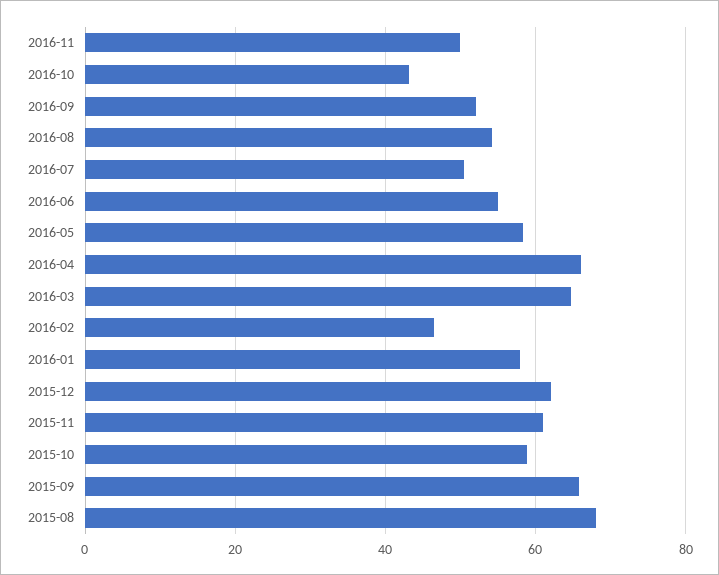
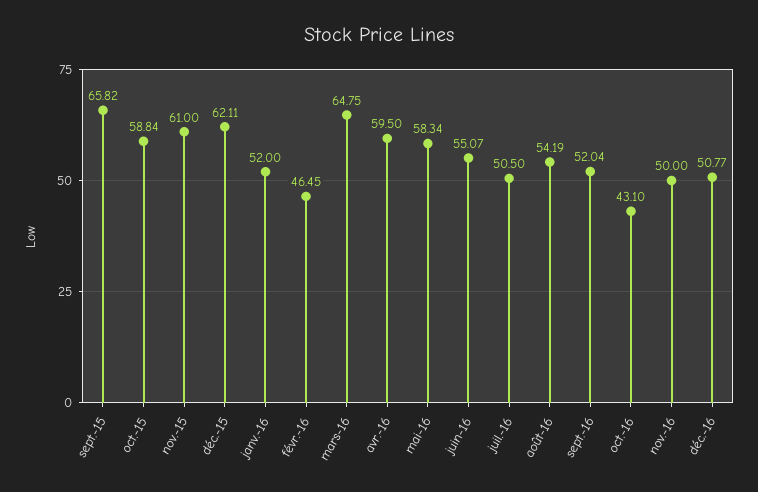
2016-04: 66 -> 59.5
2016-01: 58 -> 52
2015-08: 68 -> none
déc.-16: none -> 50.77

